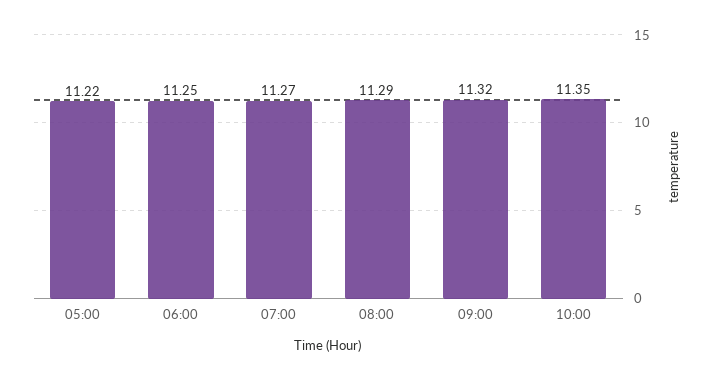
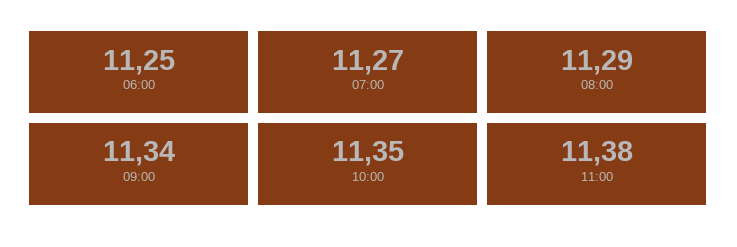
05:00: 11.22 -> none
09:00: 11.32 -> 11.34
11:00: none -> 11.38

